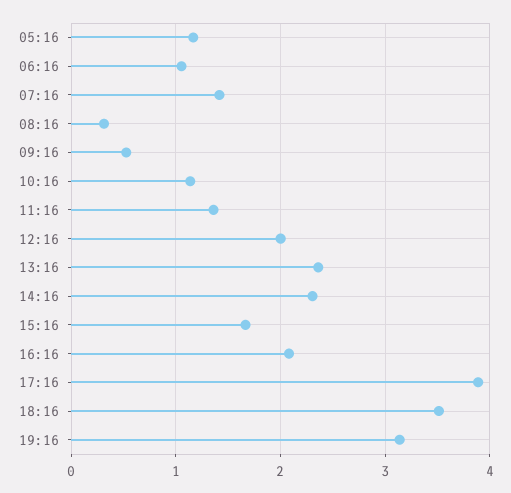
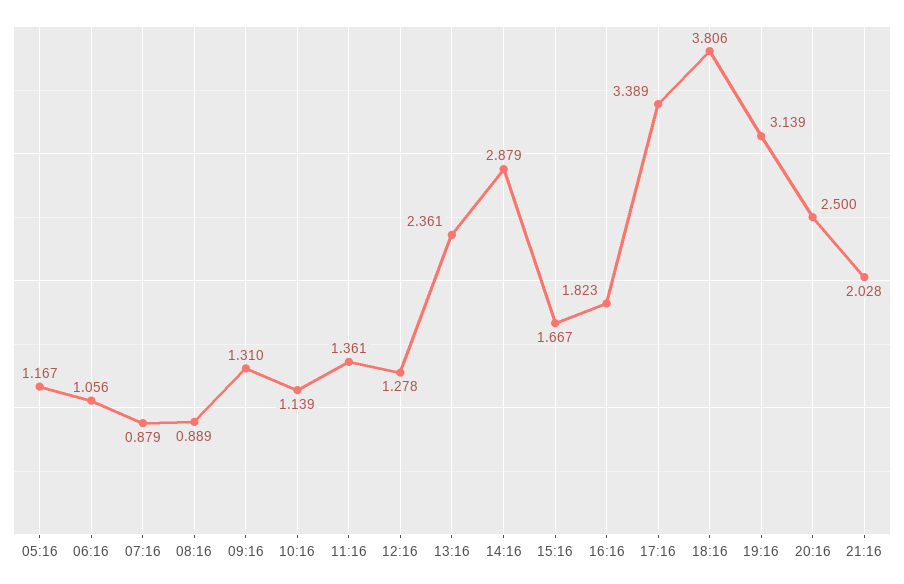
07:16: 1.4 -> 0.879
08:16: 0.3 -> 0.889
09:16: 0.5 -> 1.31
12:16: 2 -> 1.278
14:16: 2.3 -> 2.879
16:16: 2.1 -> 1.823
17:16: 3.9 -> 3.389
18:16: 3.5 -> 3.806
20:16: none -> 2.5
21:16: none -> 2.028

